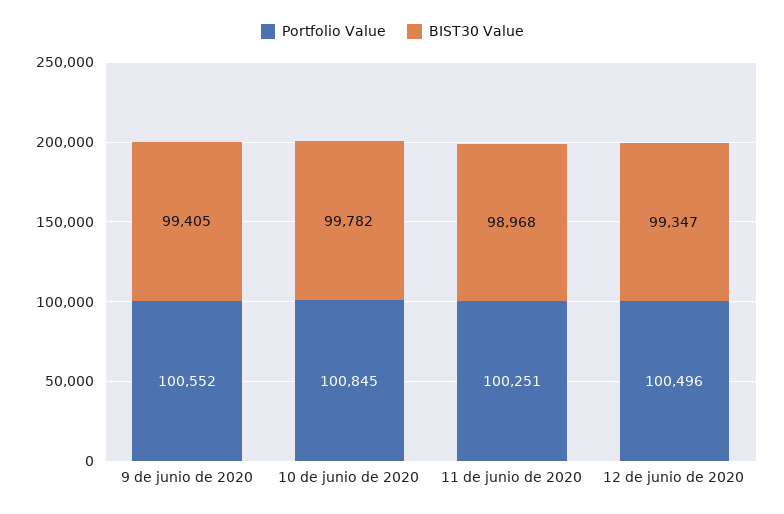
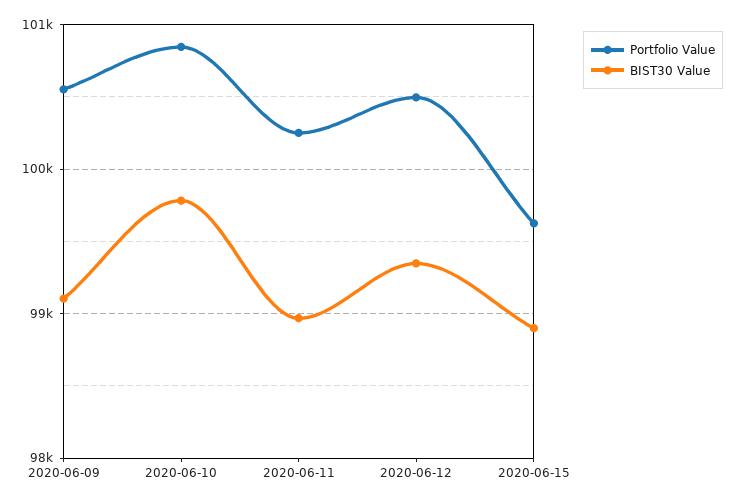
BIST30 Value, 9 de junio de 2020: 99405 -> 99100
Portfolio Value, 2020-06-15: none -> 99600
BIST30 Value, 2020-06-15: none -> 98900

